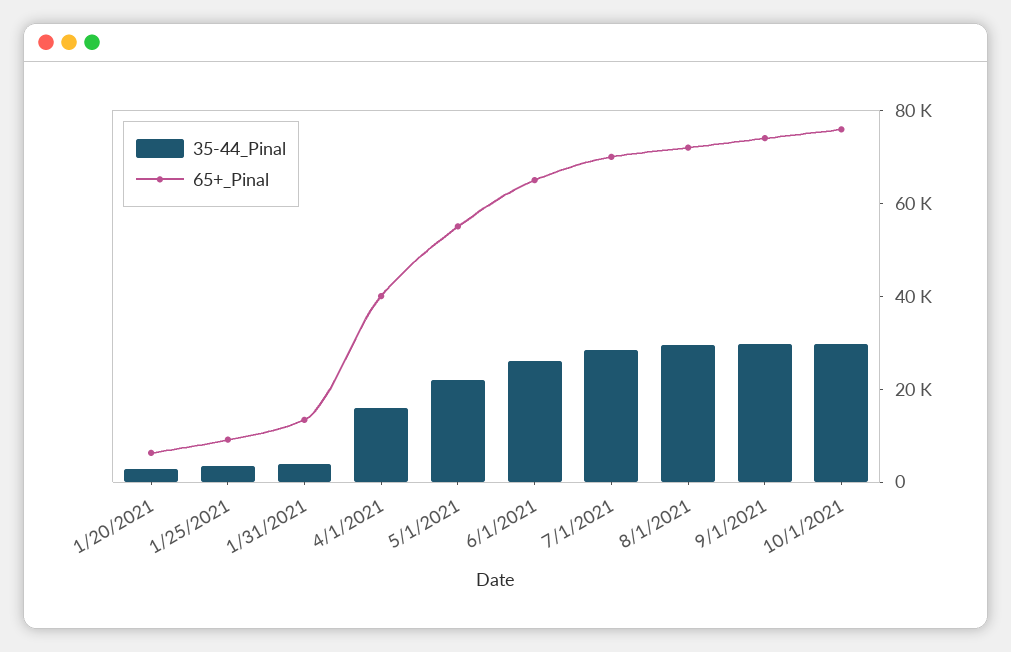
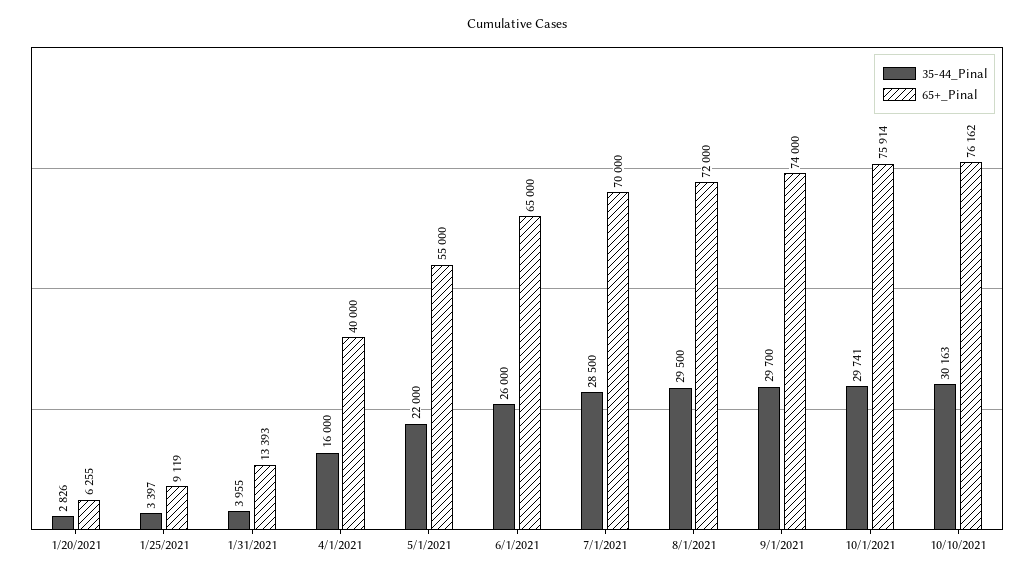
35-44_Pinal, 10/10/2021: none -> 30163
65+_Pinal, 10/10/2021: none -> 76162

